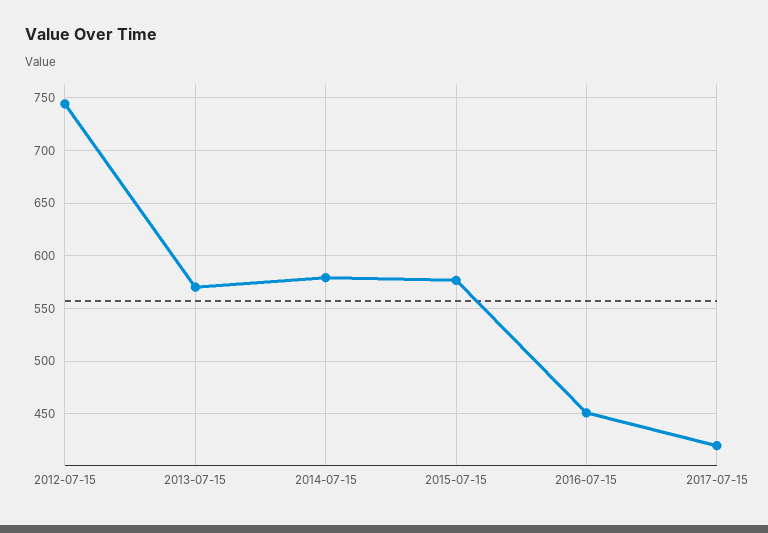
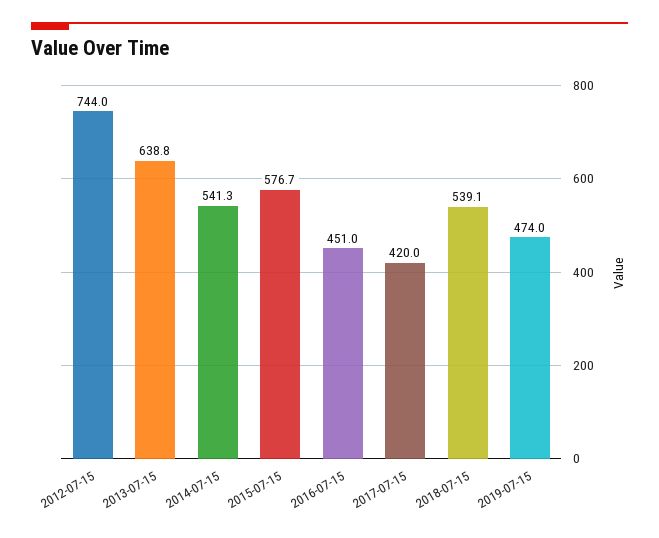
2013-07-15: 570 -> 638.8
2014-07-15: 580 -> 541.3
2018-07-15: none -> 539.1
2019-07-15: none -> 474

